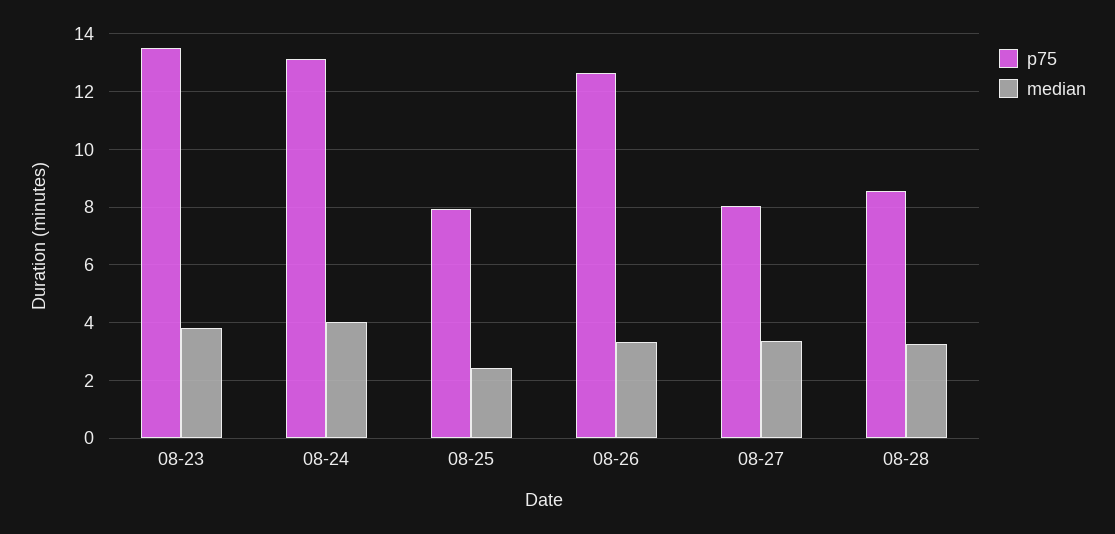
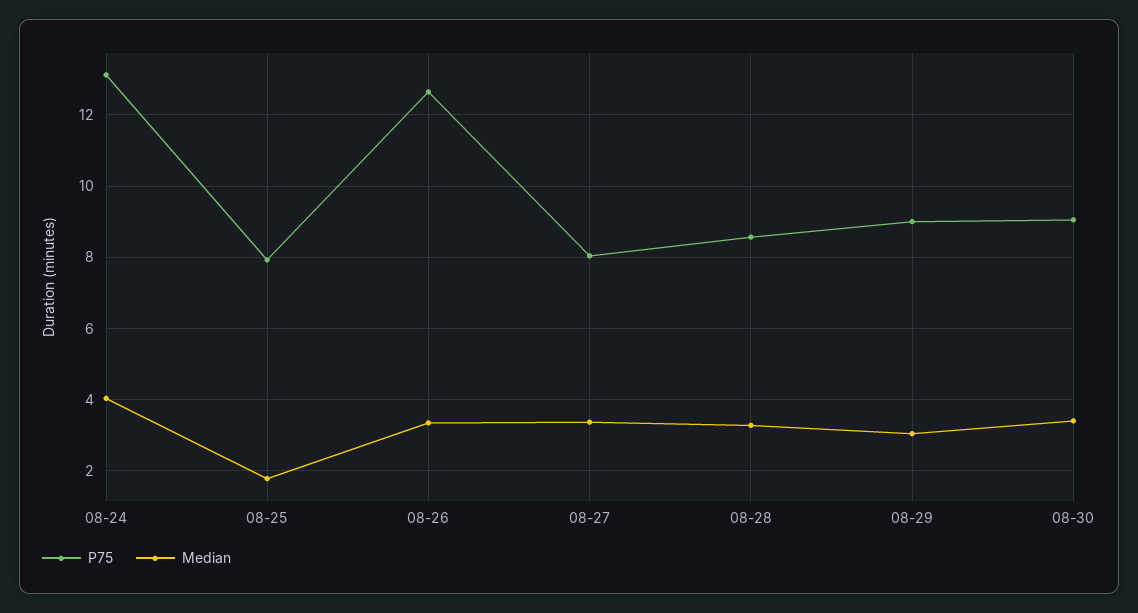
p75, 08-23: 13.5 -> none
median, 08-23: 3.75 -> none
median, 08-25: 2.5 -> 1.8
p75, 08-29: none -> 9
median, 08-29: none -> 3
p75, 08-30: none -> 9
median, 08-30: none -> 3.4

